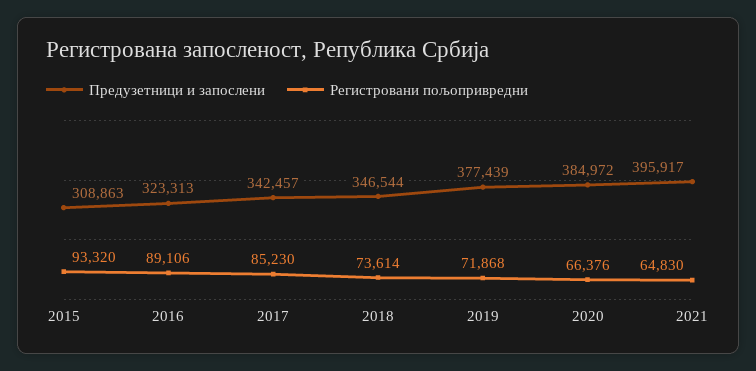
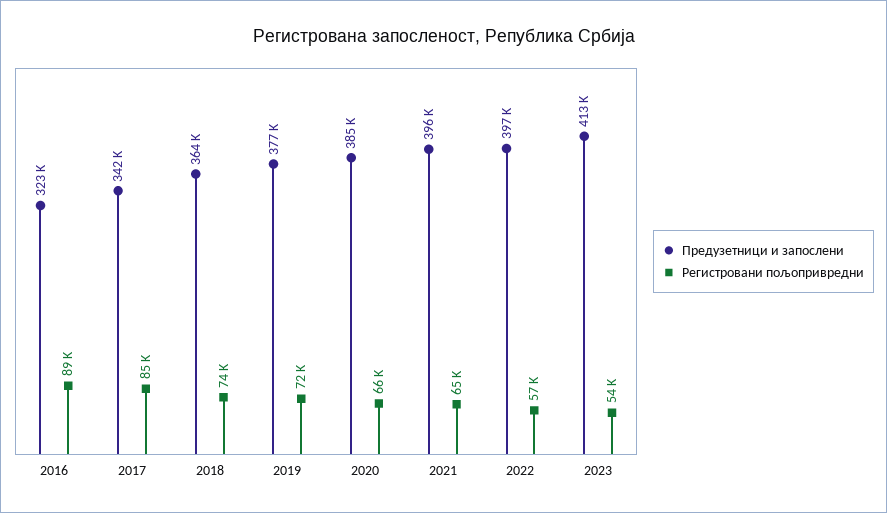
Предузетници и запослени, 2015: 308863 -> none
Регистровани пољопривредни, 2015: 93320 -> none
Предузетници и запослени, 2018: 346544 -> 364000
Предузетници и запослени, 2022: none -> 397000
Регистровани пољопривредни, 2022: none -> 57000
Предузетници и запослени, 2023: none -> 413000
Регистровани пољопривредни, 2023: none -> 54000

